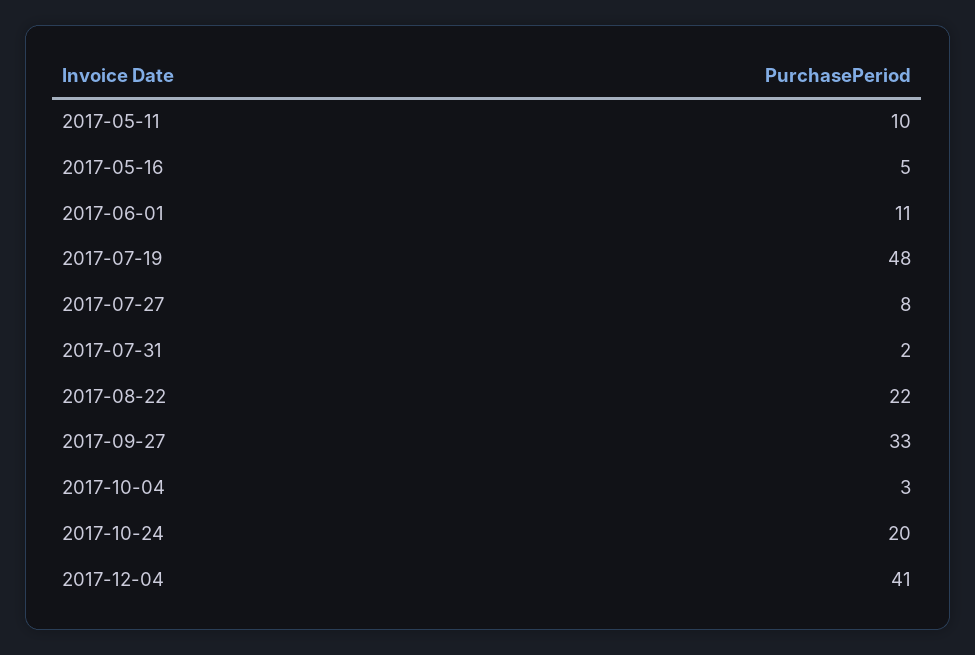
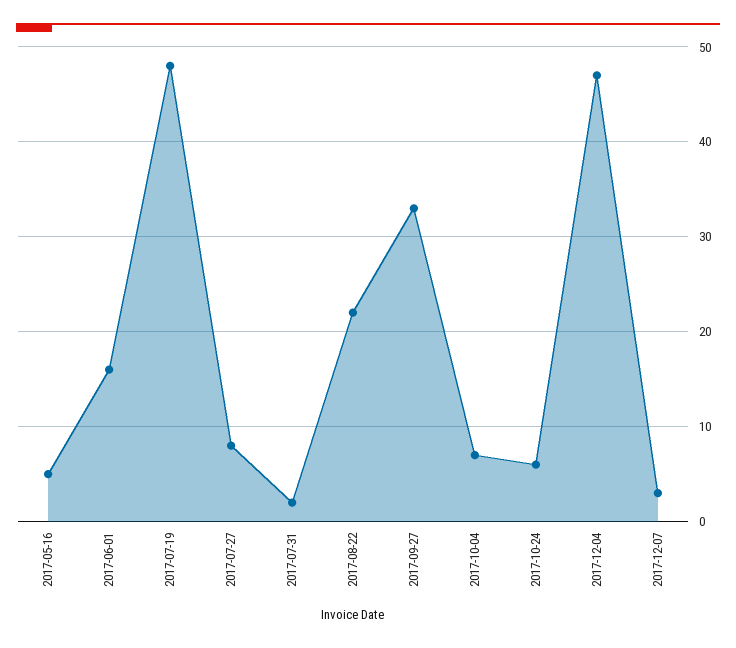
2017-05-11: 10 -> none
2017-06-01: 11 -> 16
2017-10-04: 3 -> 7
2017-10-24: 20 -> 6
2017-12-04: 41 -> 47
2017-12-07: none -> 3

